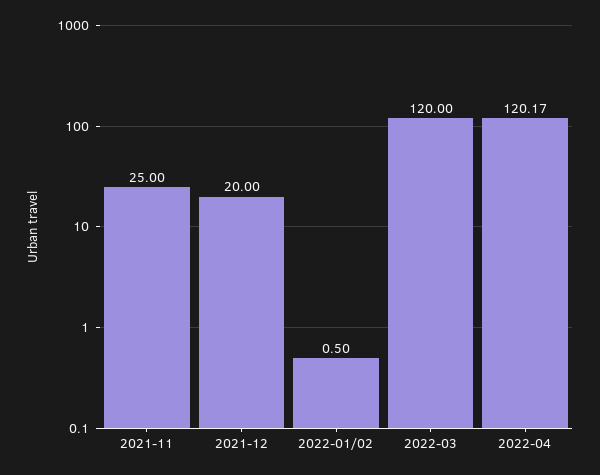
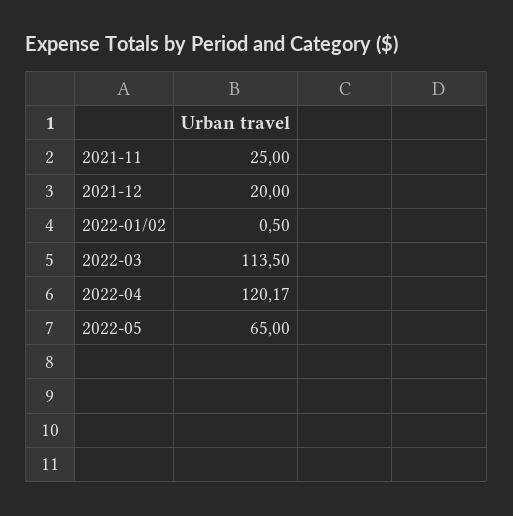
2022-03: 120 -> 113.5
2022-05: none -> 65

